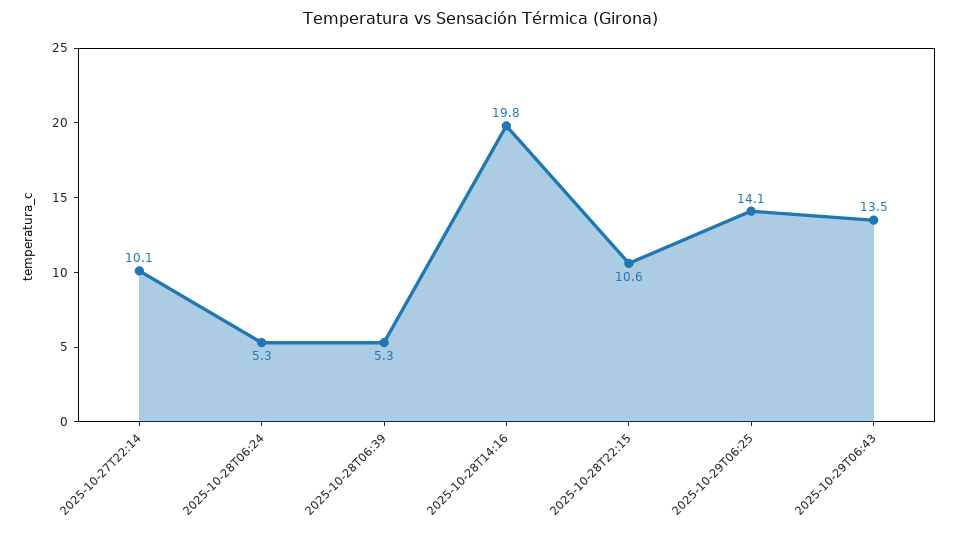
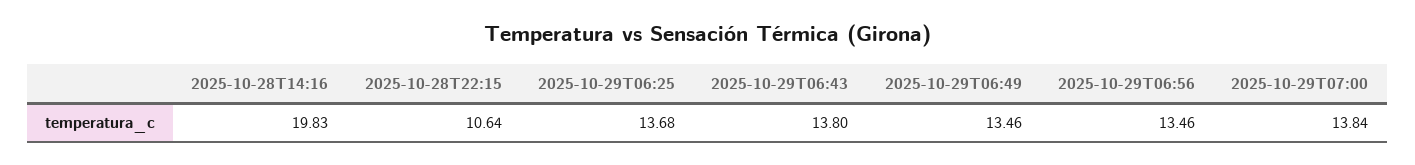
2025-10-27T22:14: 10.1 -> none
2025-10-28T06:24: 5.3 -> none
2025-10-28T06:39: 5.3 -> none
2025-10-29T06:25: 14.1 -> 13.68
2025-10-29T06:43: 13.5 -> 13.8
2025-10-29T06:49: none -> 13.46
2025-10-29T06:56: none -> 13.46
2025-10-29T07:00: none -> 13.84

